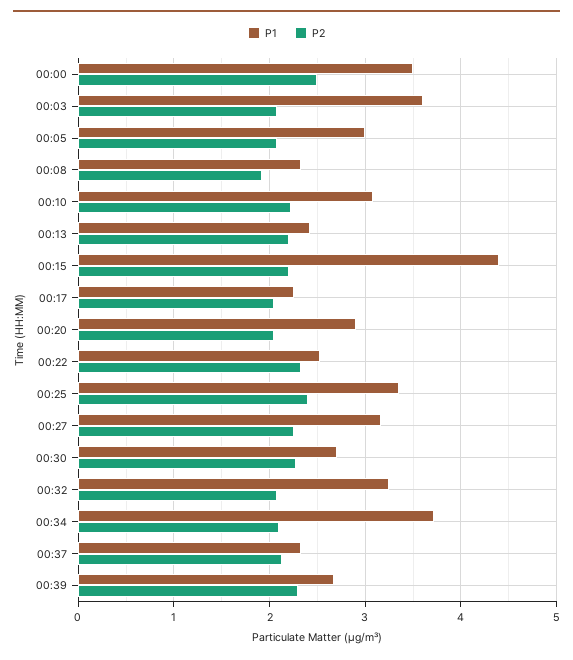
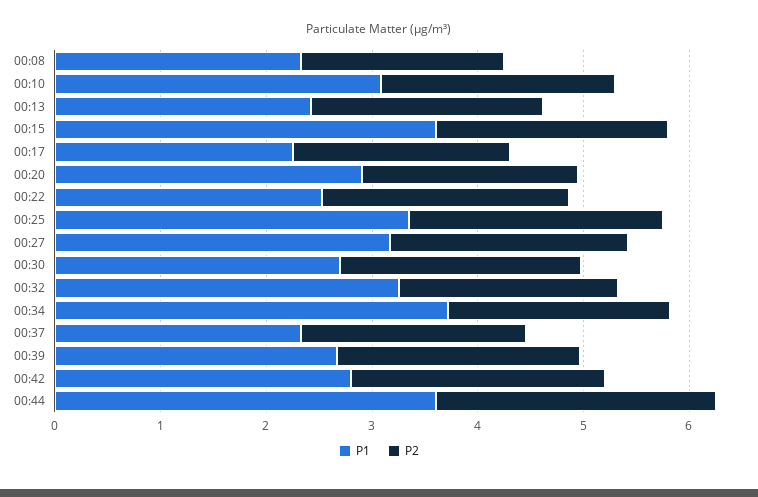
P1, 00:00: 3.5 -> none
P2, 00:00: 2.5 -> none
P1, 00:03: 3.6 -> none
P2, 00:03: 2.1 -> none
P1, 00:05: 3 -> none
P2, 00:05: 2.1 -> none
P1, 00:15: 4.4 -> 3.6
P1, 00:42: none -> 2.8
P2, 00:42: none -> 2.4
P1, 00:44: none -> 3.6
P2, 00:44: none -> 2.6

